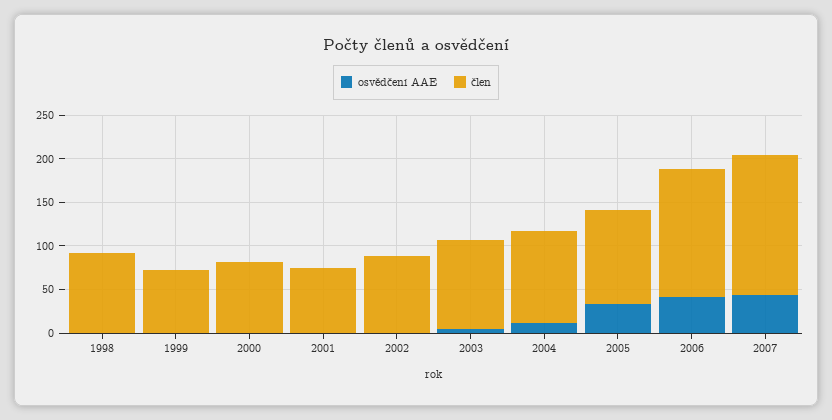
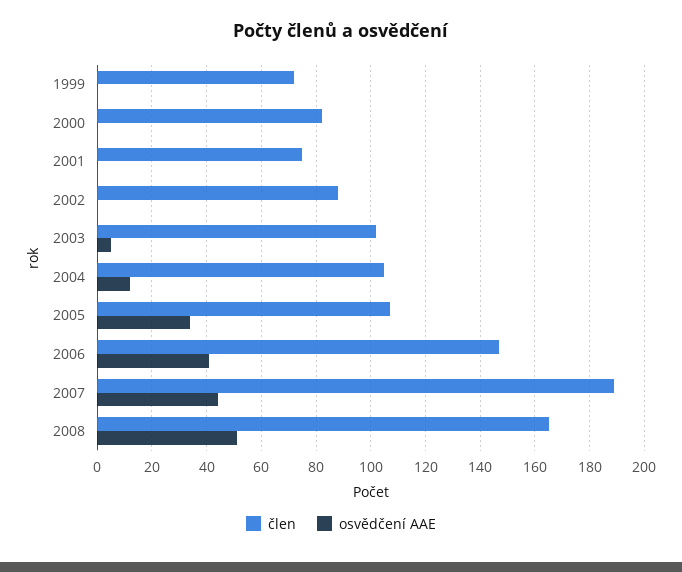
osvědčení AAE, 1998: 0 -> none
člen, 1998: 90 -> none
člen, 2007: 160 -> 190
člen, 2008: none -> 165
osvědčení AAE, 2008: none -> 50

